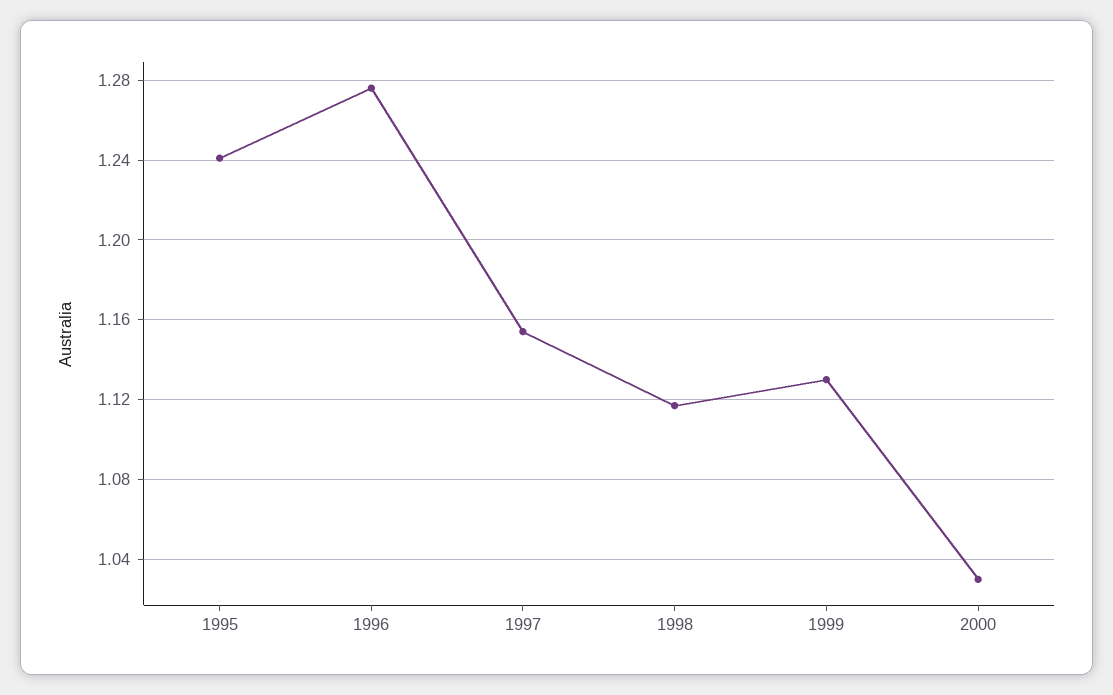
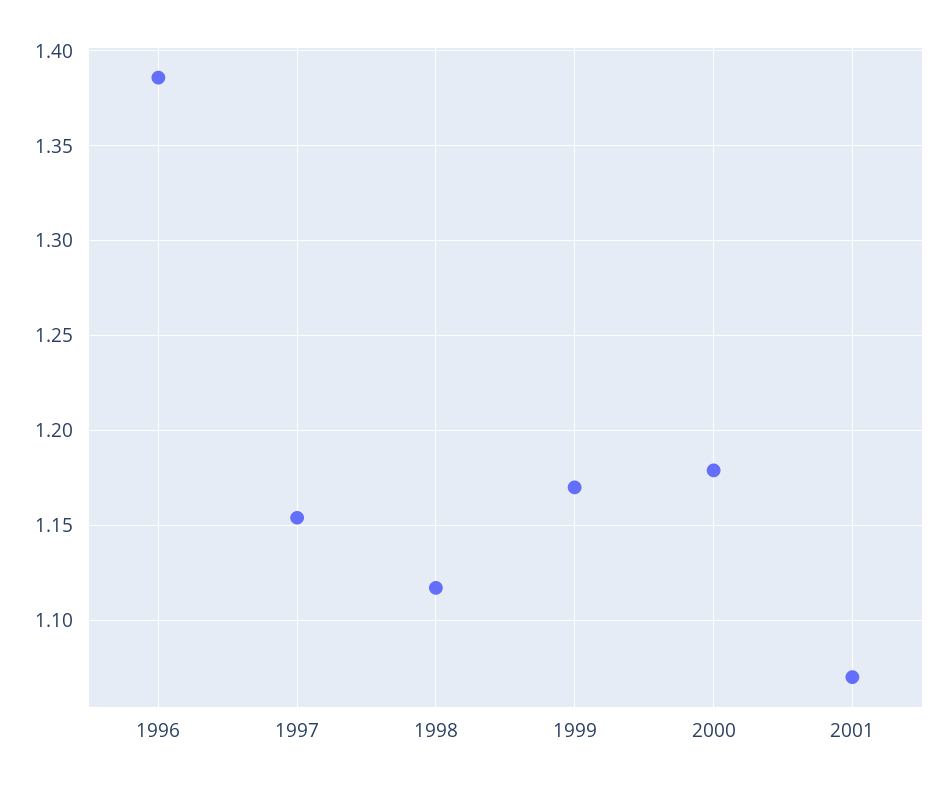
1995: 1.24 -> none
1996: 1.275 -> 1.385
1999: 1.13 -> 1.17
2000: 1.03 -> 1.18
2001: none -> 1.07

